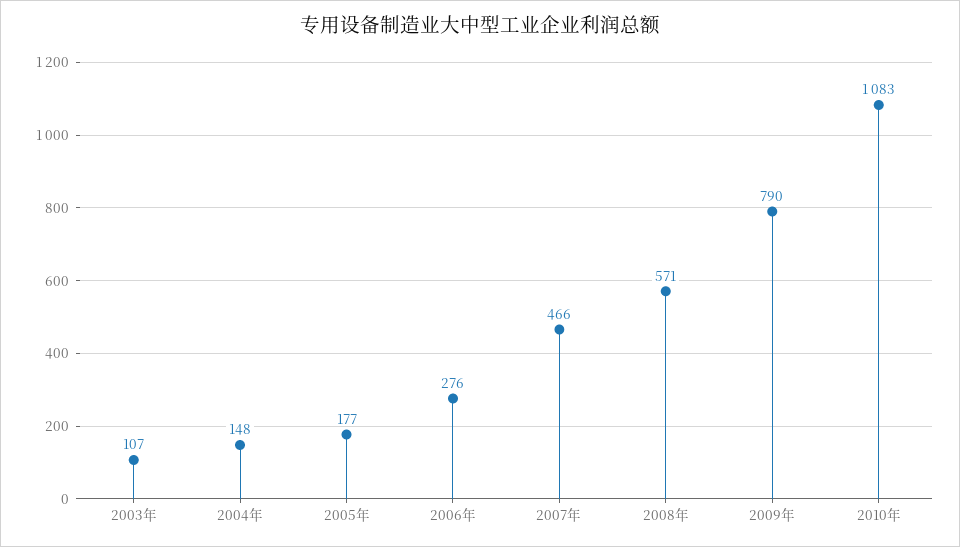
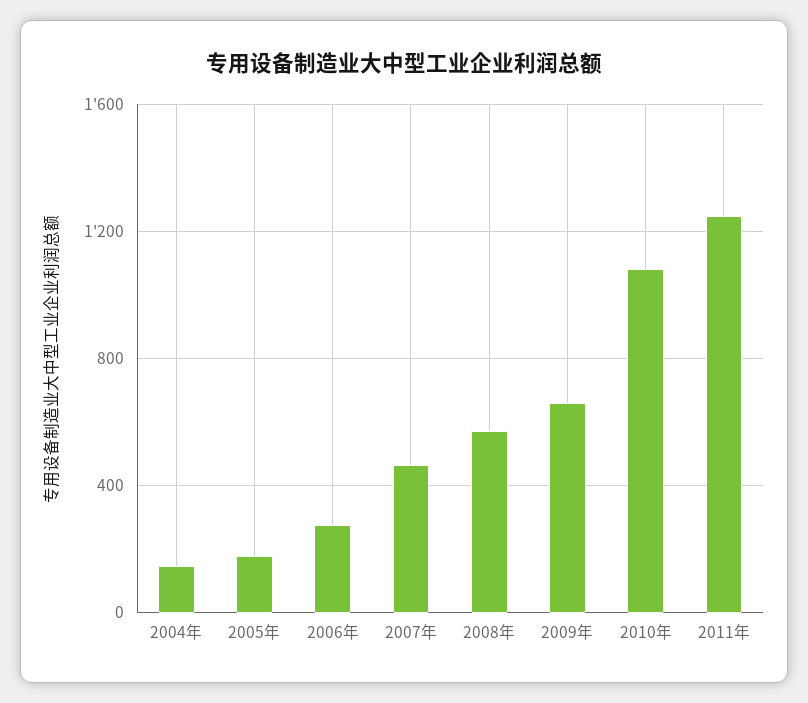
2003年: 107 -> none
2009年: 790 -> 650
2011年: none -> 1250

